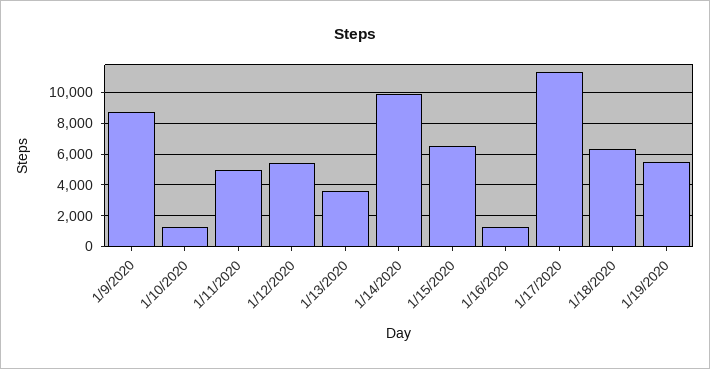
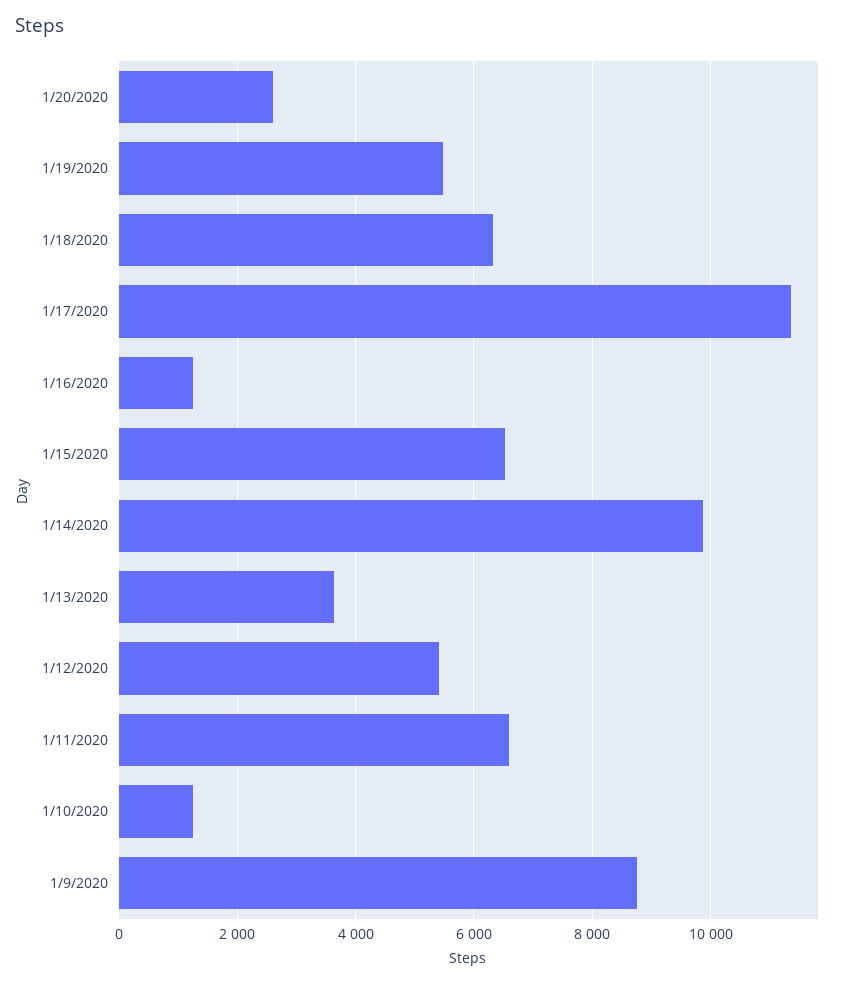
1/11/2020: 5000 -> 6600
1/20/2020: none -> 2600

